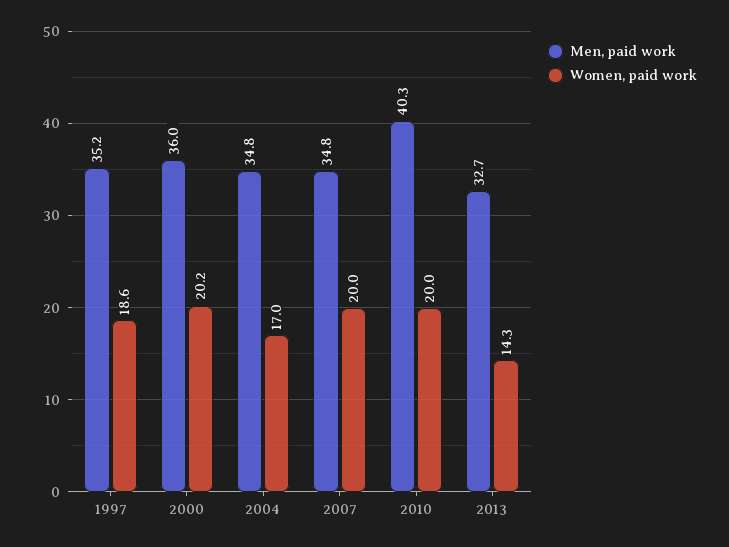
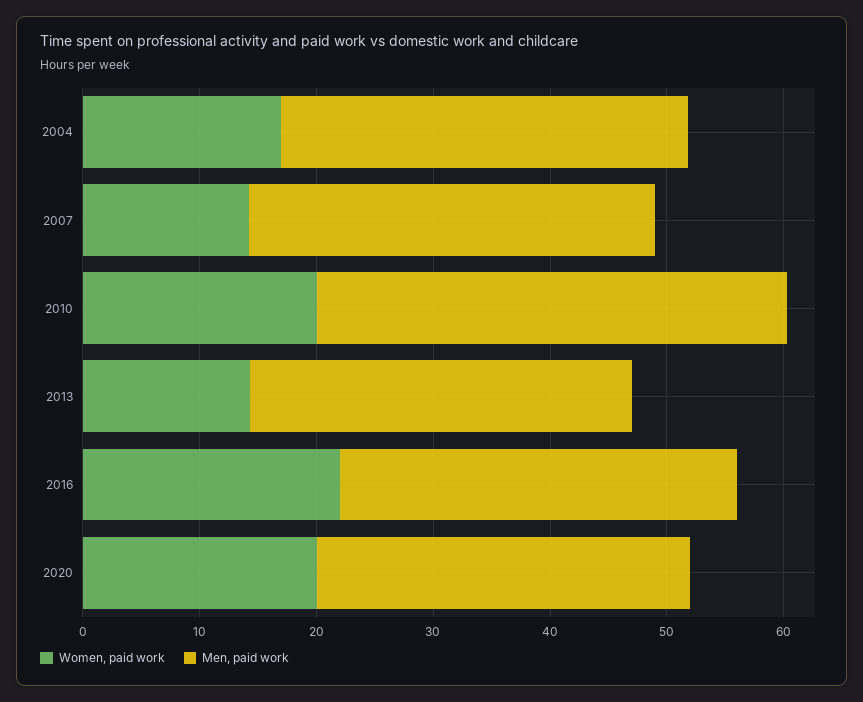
Men, paid work, 1997: 35.2 -> none
Women, paid work, 1997: 18.6 -> none
Men, paid work, 2000: 36 -> none
Women, paid work, 2000: 20.2 -> none
Women, paid work, 2007: 20 -> 14
Women, paid work, 2016: none -> 22
Men, paid work, 2016: none -> 34
Women, paid work, 2020: none -> 20
Men, paid work, 2020: none -> 32

